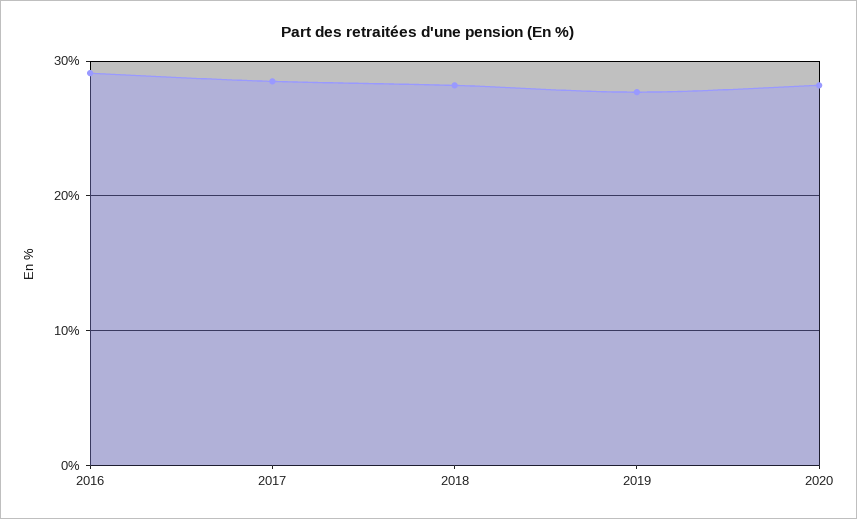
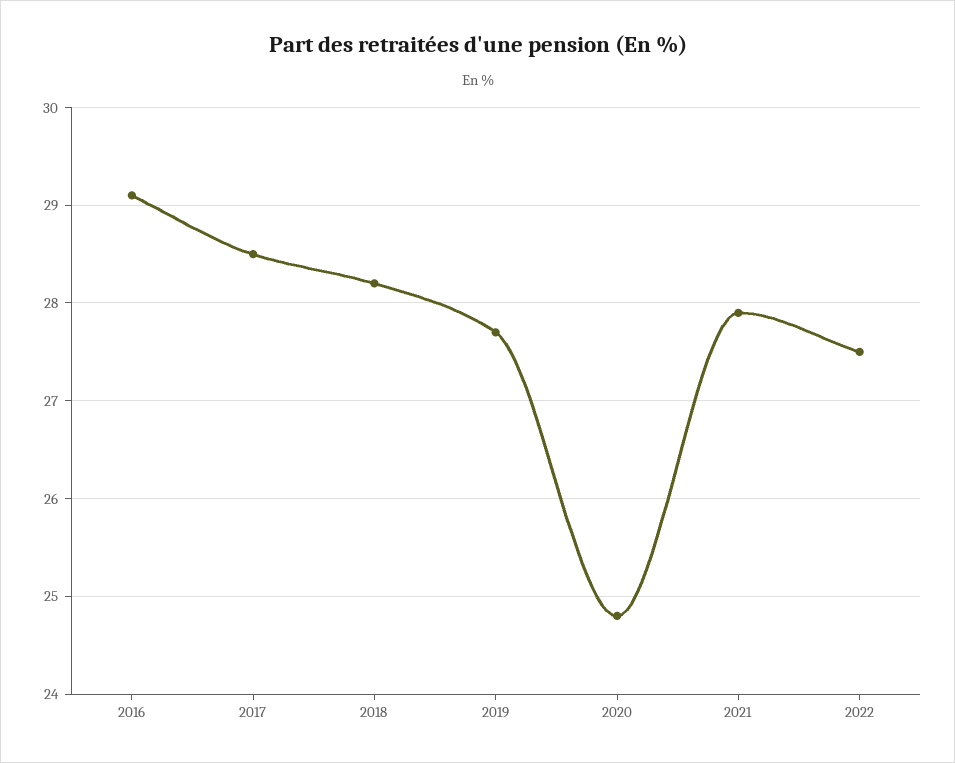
2020: 28 -> 24.8
2021: none -> 27.9
2022: none -> 27.5

